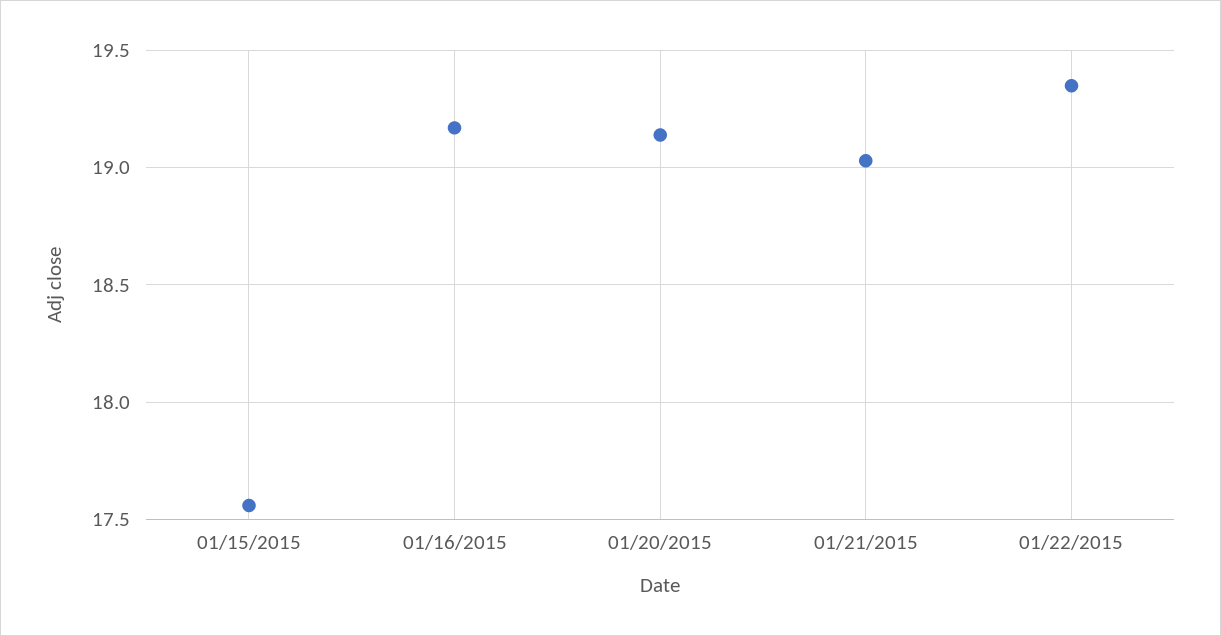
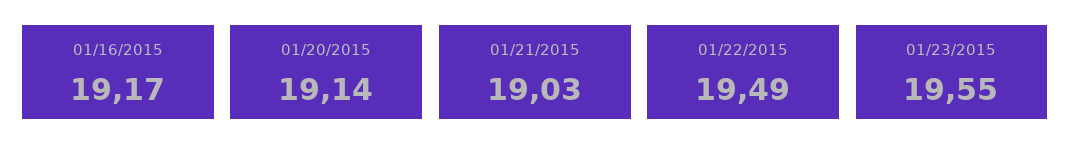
01/15/2015: 17.55 -> none
01/22/2015: 19.35 -> 19.49
01/23/2015: none -> 19.55

